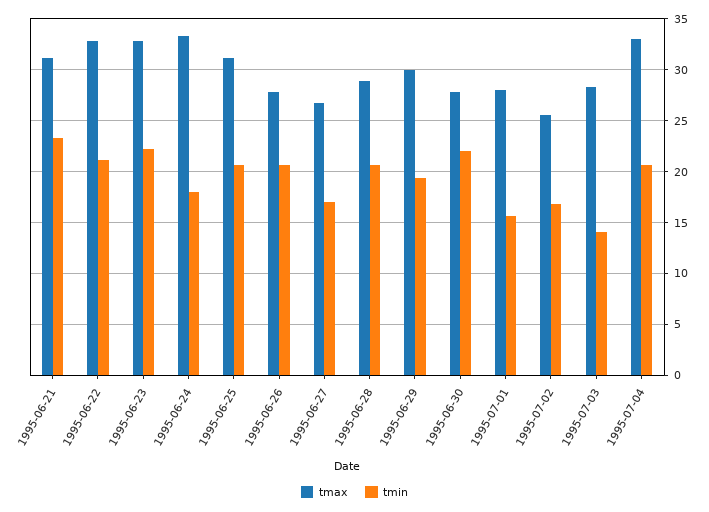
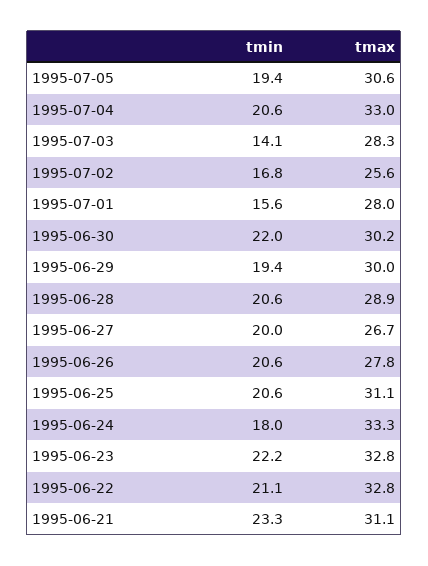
tmin, 1995-06-27: 17 -> 20
tmax, 1995-06-30: 28 -> 30.2
tmin, 1995-07-05: none -> 19.4
tmax, 1995-07-05: none -> 30.6

